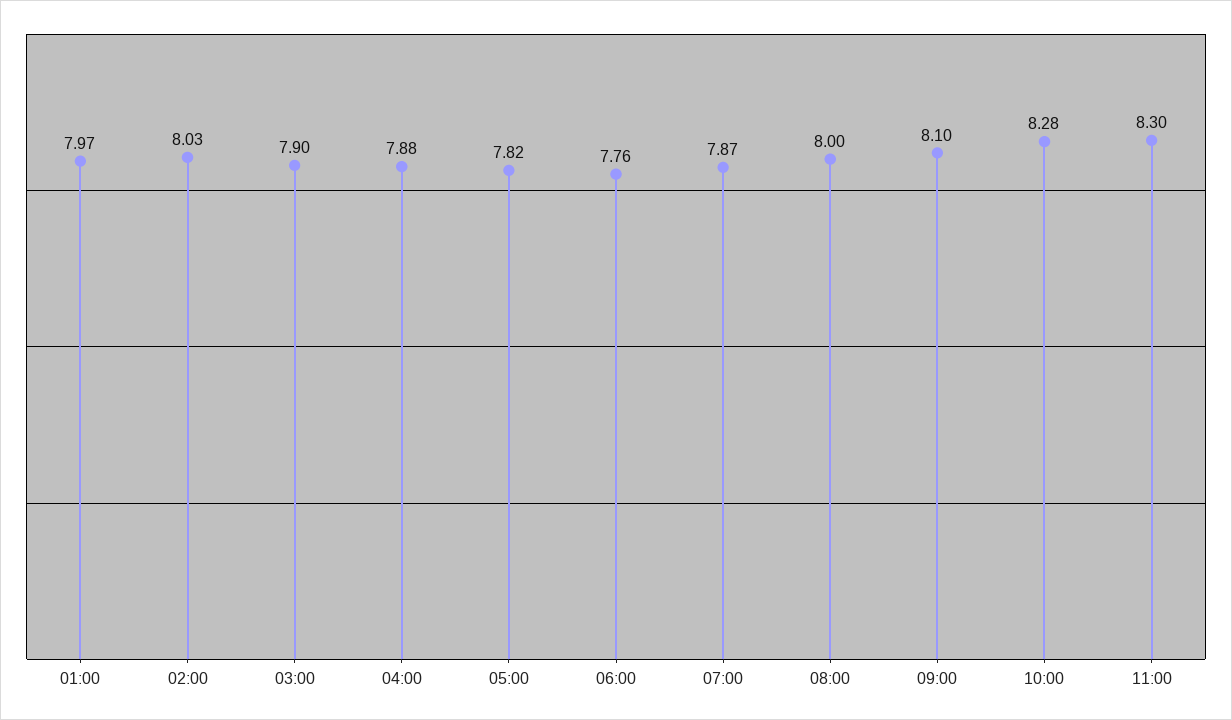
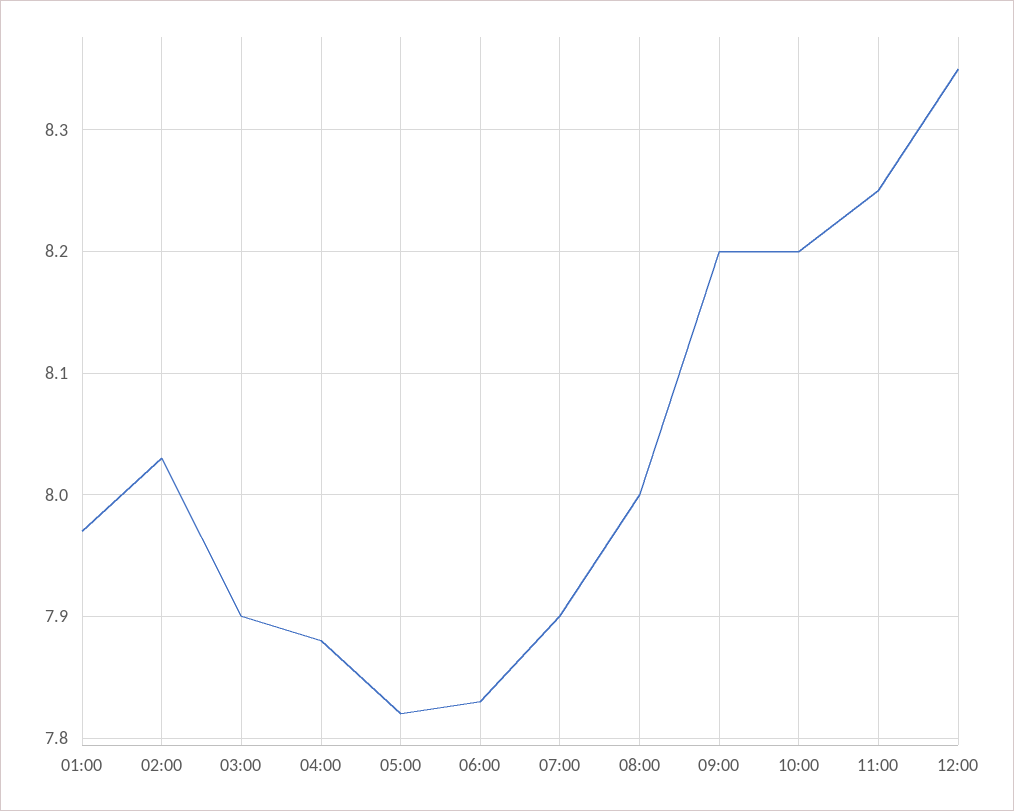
06:00: 7.76 -> 7.83
07:00: 7.87 -> 7.9
09:00: 8.1 -> 8.2
10:00: 8.28 -> 8.2
11:00: 8.3 -> 8.25
12:00: none -> 8.35

